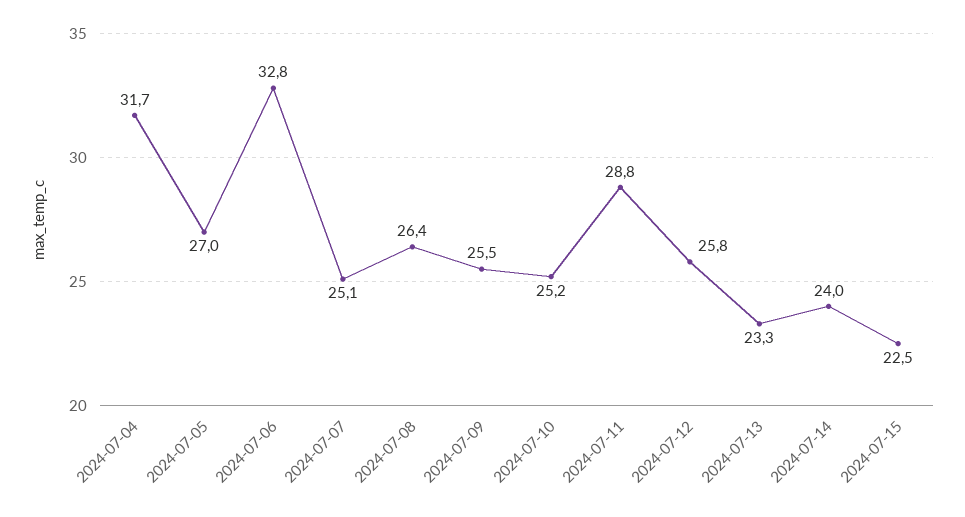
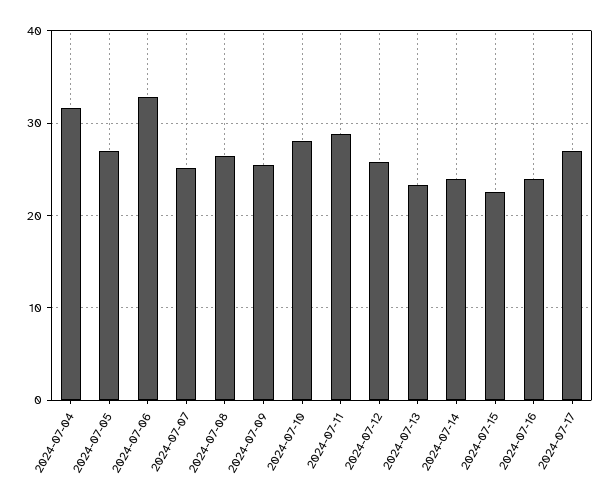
2024-07-10: 25.2 -> 28
2024-07-16: none -> 24
2024-07-17: none -> 27

